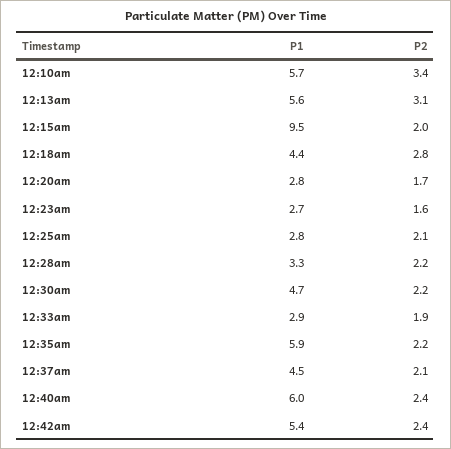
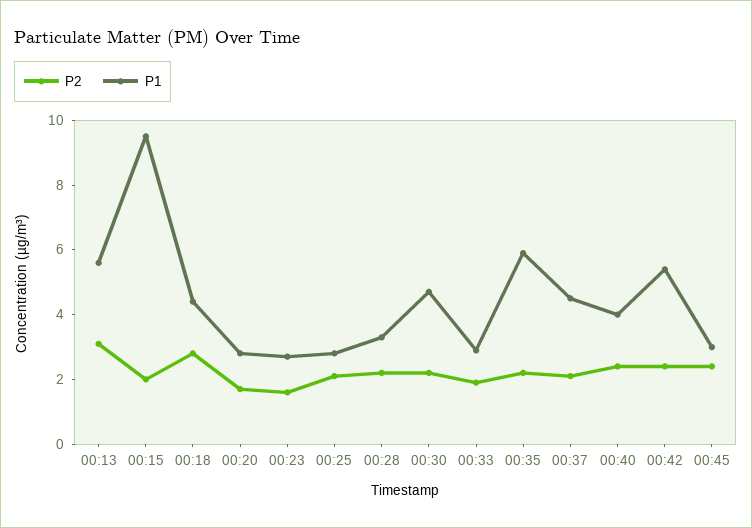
P1, 12:10am: 5.7 -> none
P2, 12:10am: 3.4 -> none
P1, 12:40am: 6 -> 4
P2, 00:45: none -> 2.5
P1, 00:45: none -> 3

